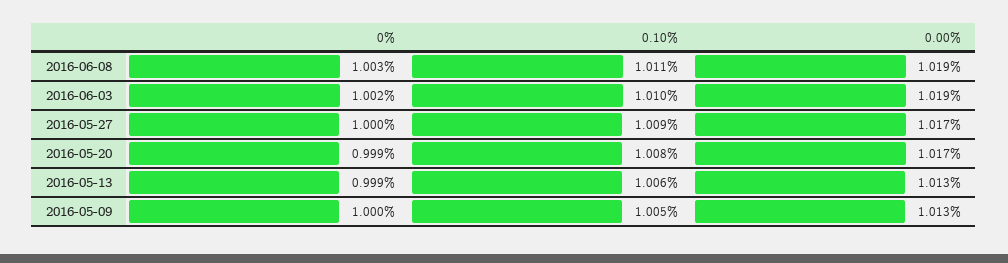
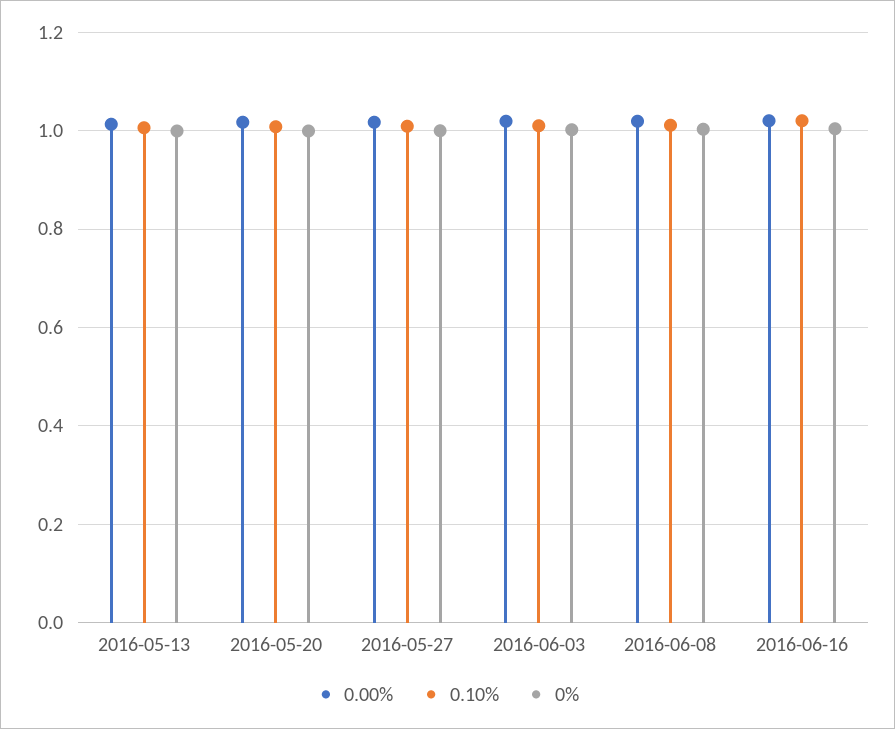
0%, 2016-05-09: 1 -> none
0.10%, 2016-05-09: 1.005 -> none
0.00%, 2016-05-09: 1.013 -> none
0.00%, 2016-06-16: none -> 1.02
0.10%, 2016-06-16: none -> 1.02
0%, 2016-06-16: none -> 1

